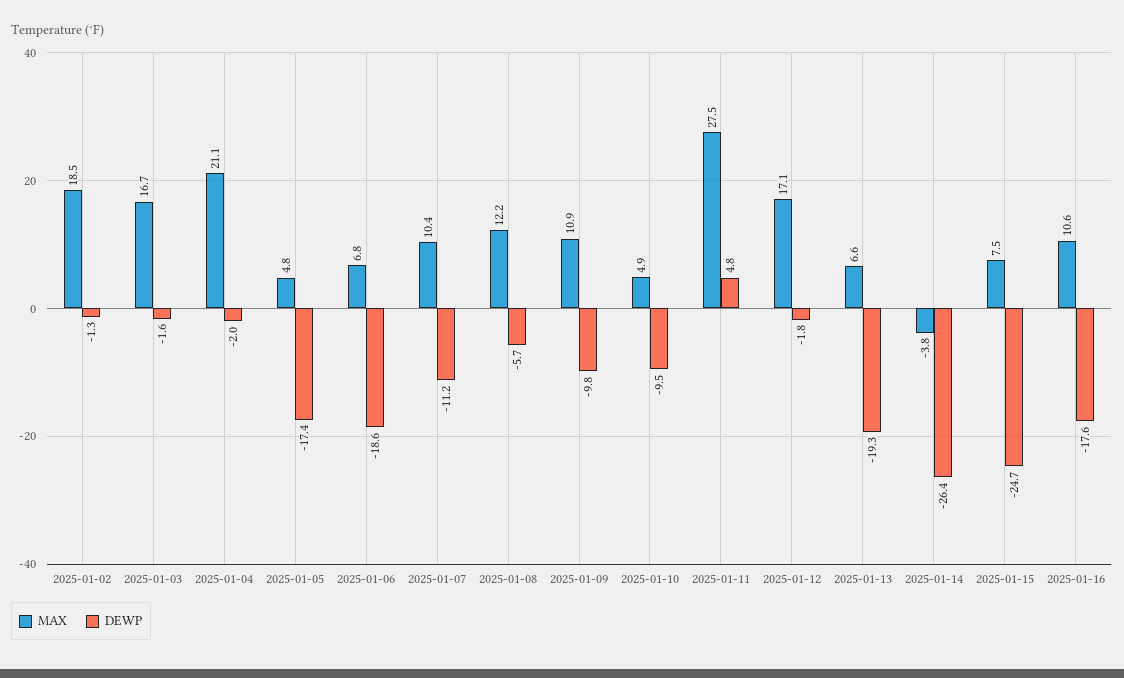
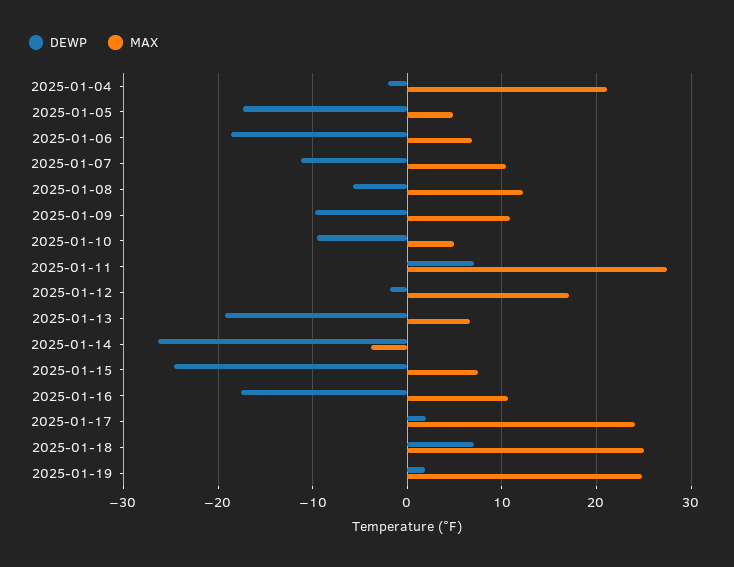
MAX, 2025-01-02: 18.5 -> none
DEWP, 2025-01-02: -1.3 -> none
MAX, 2025-01-03: 16.7 -> none
DEWP, 2025-01-03: -1.6 -> none
DEWP, 2025-01-11: 4.8 -> 7
DEWP, 2025-01-17: none -> 2
MAX, 2025-01-17: none -> 24
DEWP, 2025-01-18: none -> 7
MAX, 2025-01-18: none -> 25
DEWP, 2025-01-19: none -> 2
MAX, 2025-01-19: none -> 25

